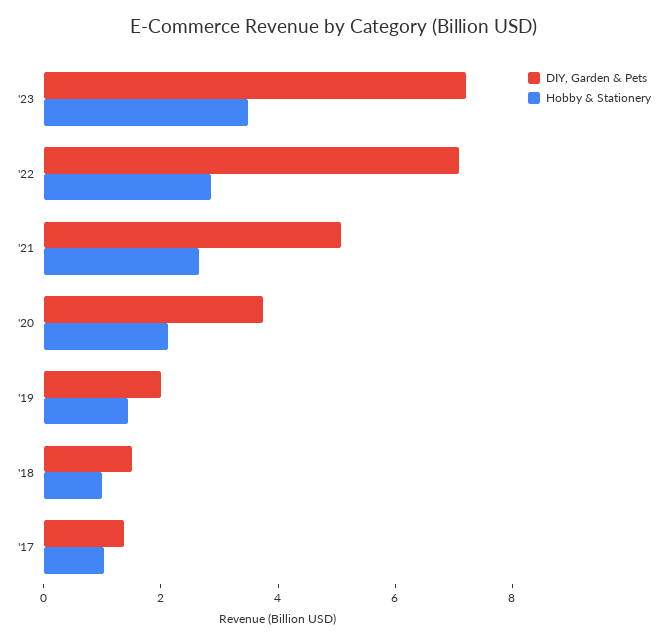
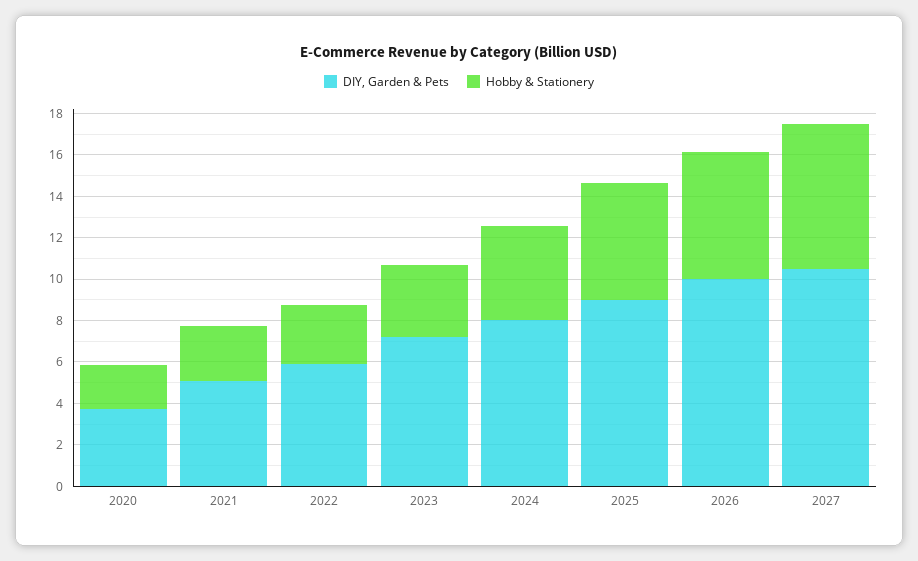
DIY, Garden & Pets, '22: 7 -> 6
DIY, Garden & Pets, '19: 2 -> none
Hobby & Stationery, '19: 1.5 -> none
DIY, Garden & Pets, '18: 1.5 -> none
Hobby & Stationery, '18: 1 -> none
DIY, Garden & Pets, '17: 1.5 -> none
Hobby & Stationery, '17: 1 -> none
DIY, Garden & Pets, 2024: none -> 8
Hobby & Stationery, 2024: none -> 4.5
DIY, Garden & Pets, 2025: none -> 9
Hobby & Stationery, 2025: none -> 5.5
DIY, Garden & Pets, 2026: none -> 10
Hobby & Stationery, 2026: none -> 6
DIY, Garden & Pets, 2027: none -> 10.5
Hobby & Stationery, 2027: none -> 7

